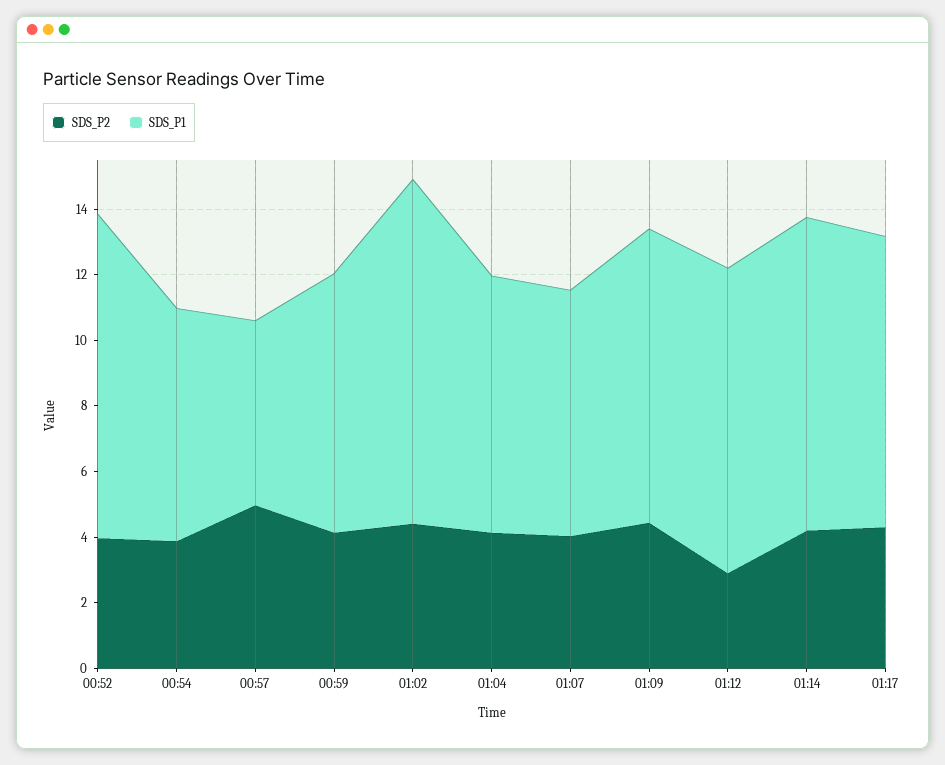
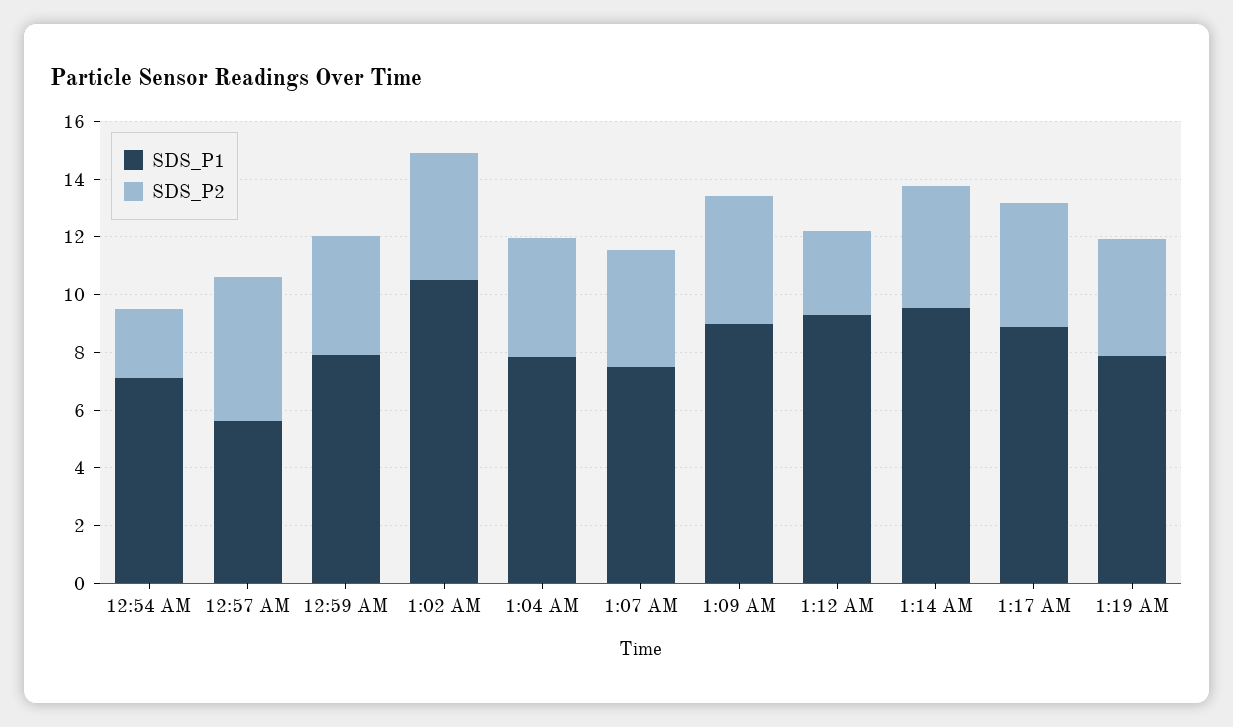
SDS_P2, 00:52: 4 -> none
SDS_P1, 00:52: 10 -> none
SDS_P2, 00:54: 4 -> 2.5
SDS_P1, 1:19 AM: none -> 8
SDS_P2, 1:19 AM: none -> 4

